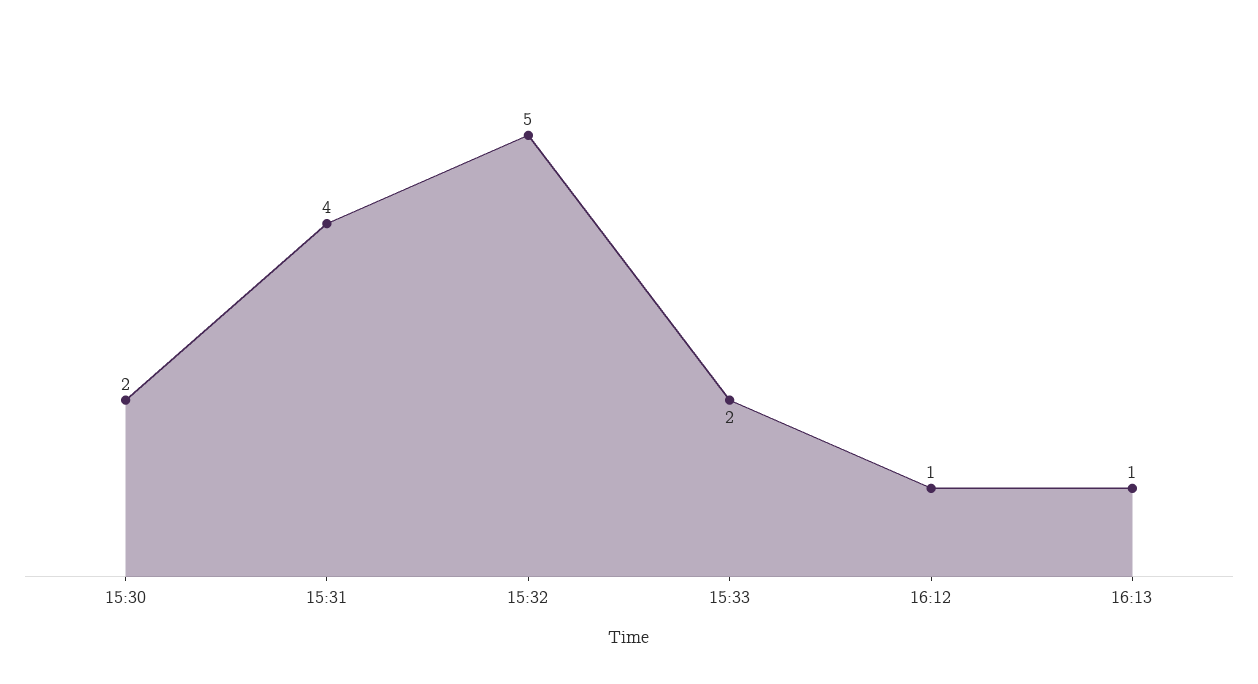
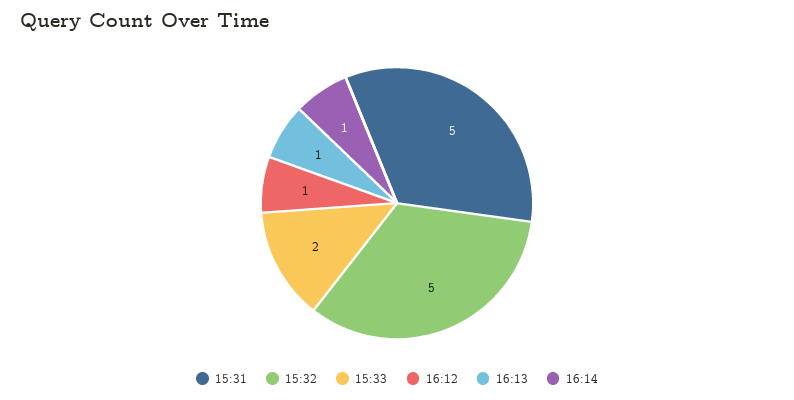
15:30: 2 -> none
15:31: 4 -> 5
16:14: none -> 1

